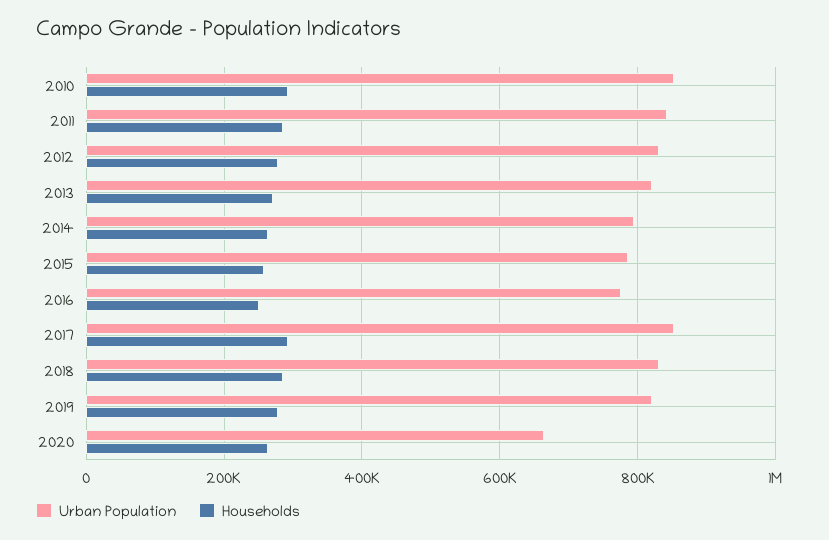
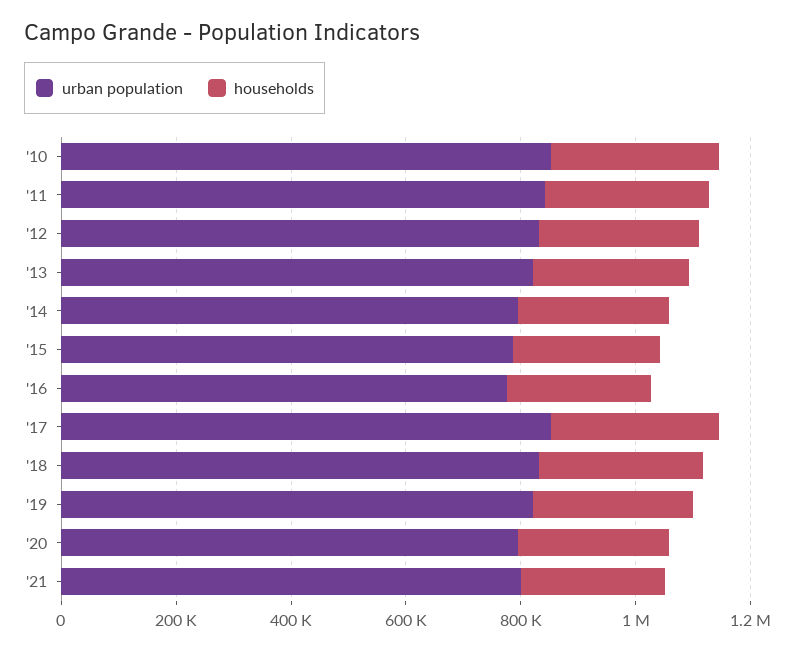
Urban Population, 2020: 660000 -> 800000
Urban Population, '21: none -> 800000
Households, '21: none -> 250000

